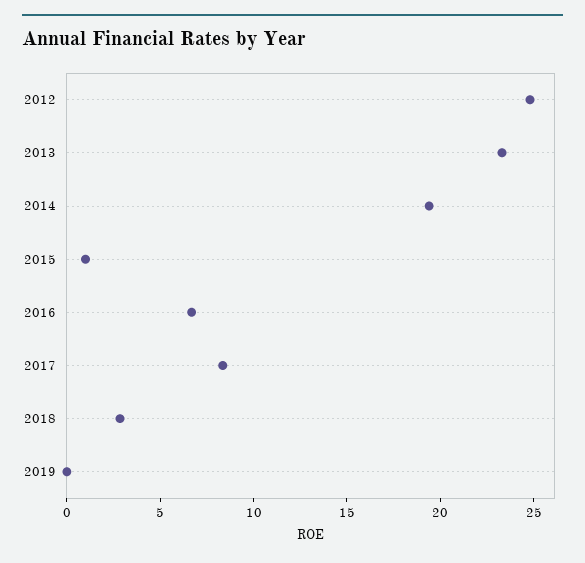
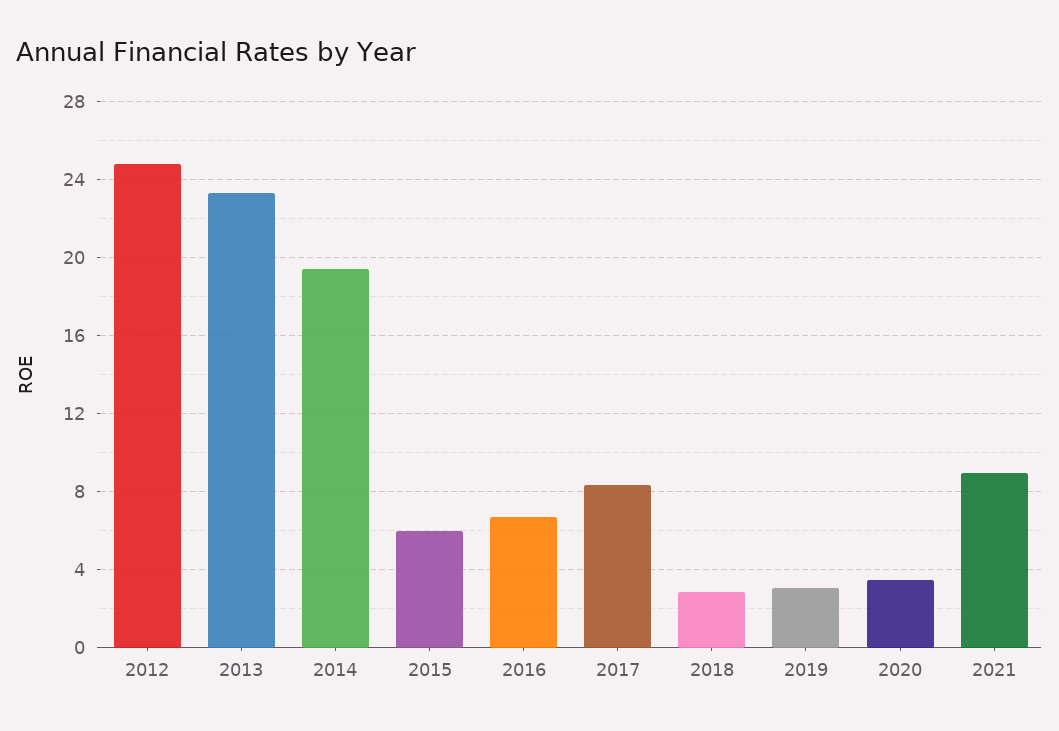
2015: 1 -> 6
2019: 0 -> 3
2020: none -> 3.5
2021: none -> 9

